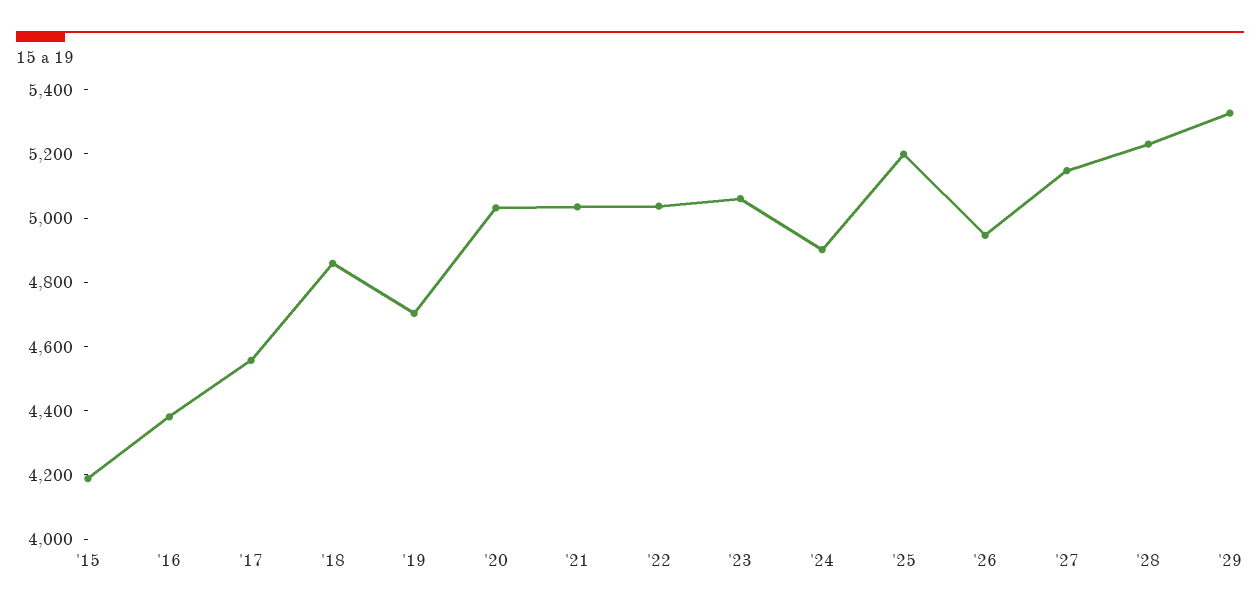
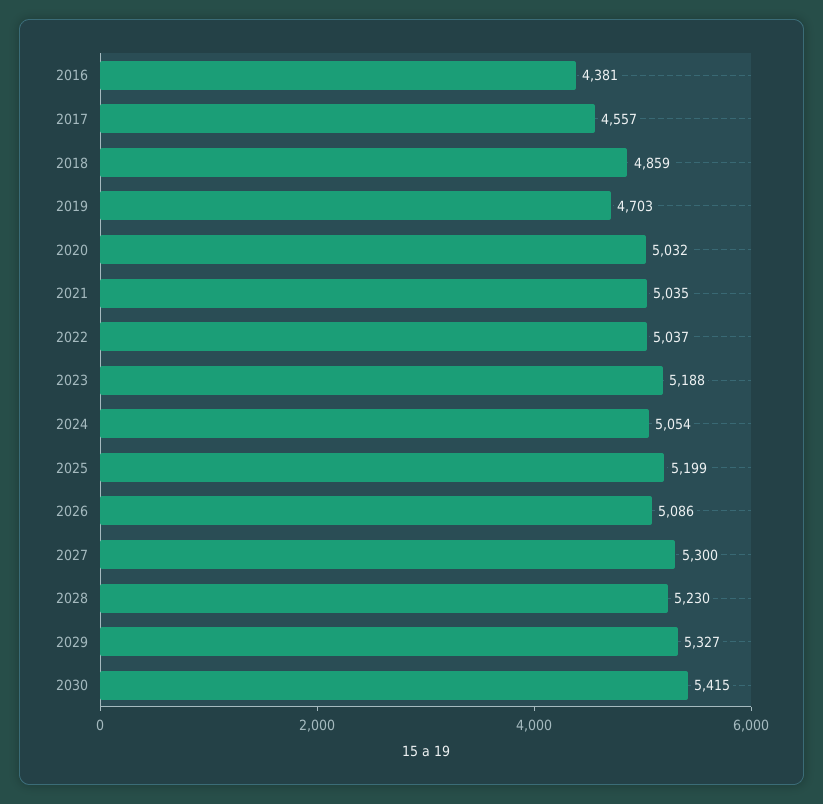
'15: 4200 -> none
'23: 5050 -> 5188
'24: 4900 -> 5054
'26: 4950 -> 5086
'27: 5150 -> 5300
2030: none -> 5415

